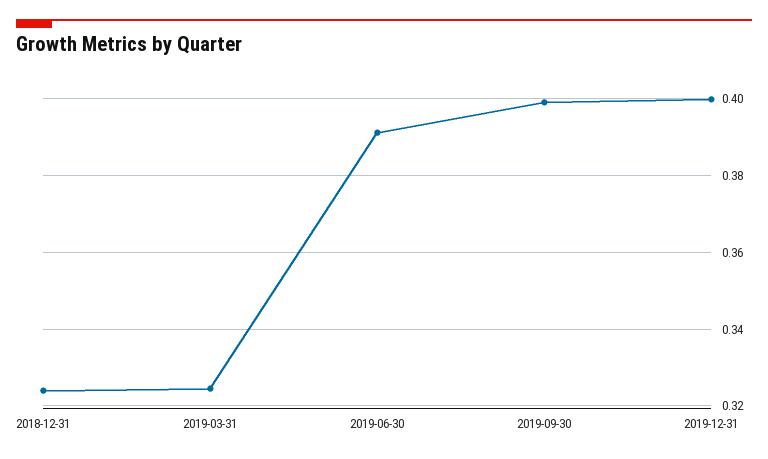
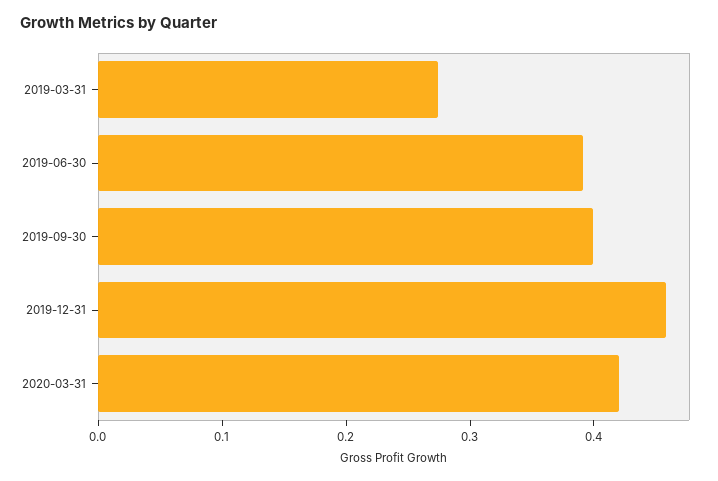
2018-12-31: 0.324 -> none
2019-03-31: 0.324 -> 0.28
2019-12-31: 0.4 -> 0.46
2020-03-31: none -> 0.42

